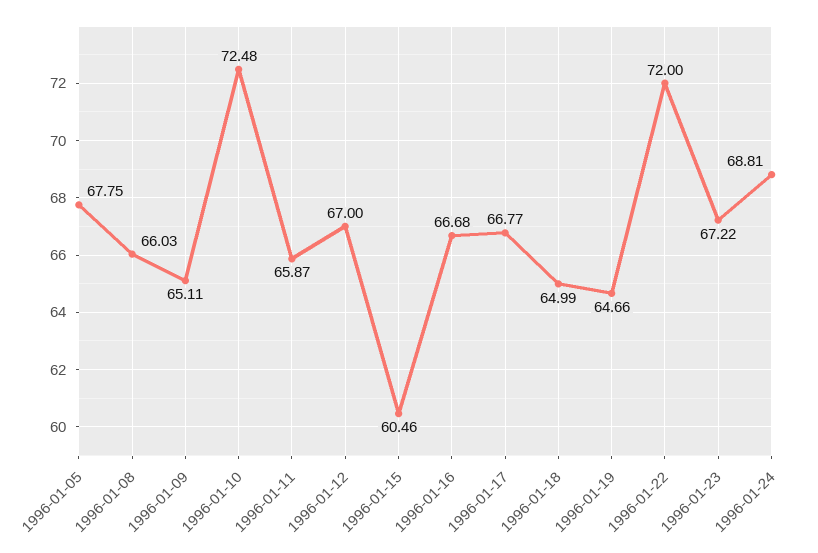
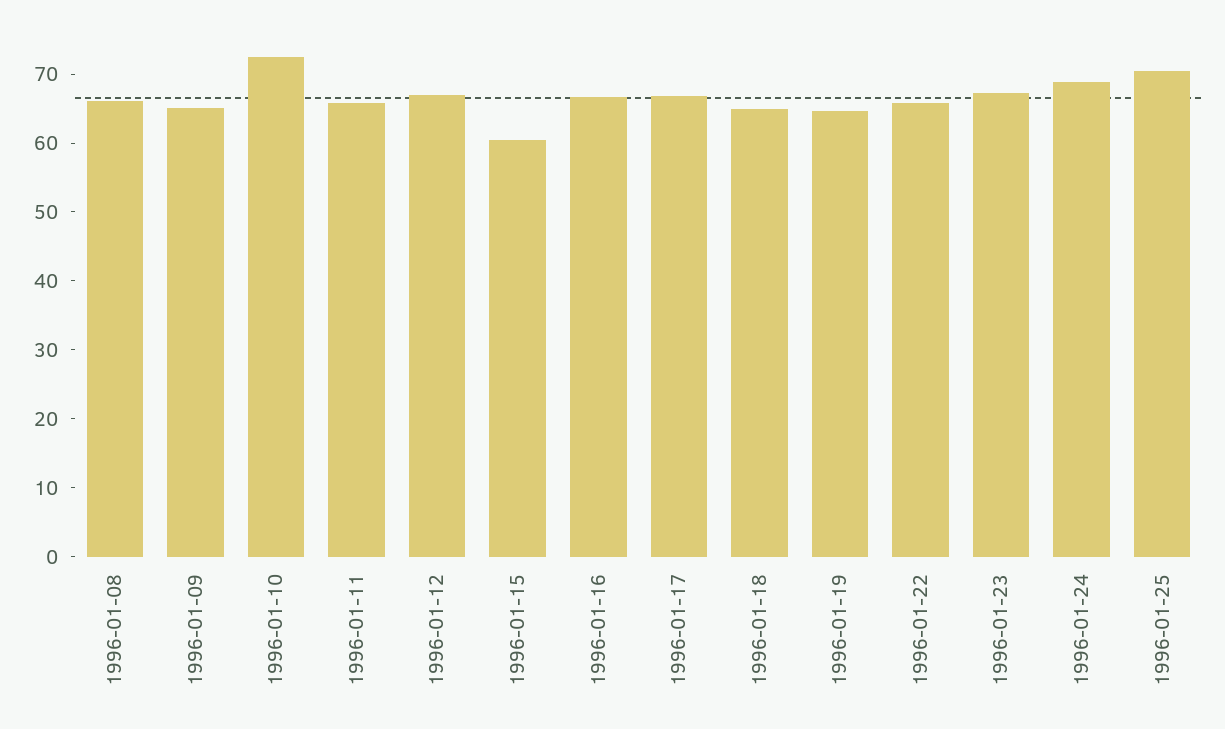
1996-01-05: 67.75 -> none
1996-01-22: 72 -> 66
1996-01-25: none -> 70

